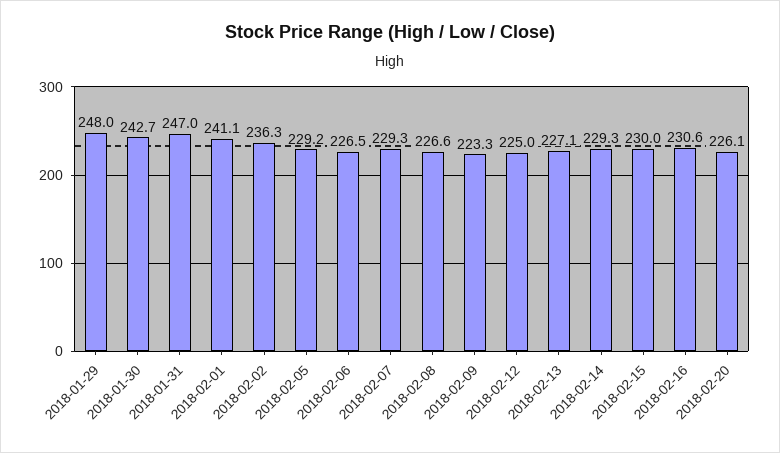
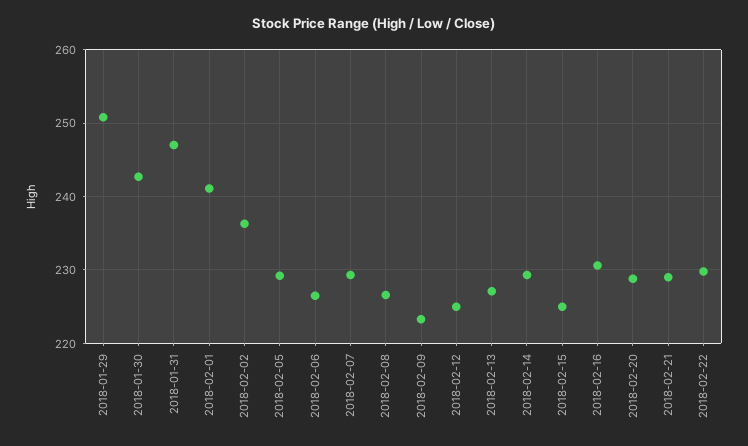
2018-01-29: 248 -> 251
2018-02-15: 230 -> 225
2018-02-20: 226.1 -> 229
2018-02-21: none -> 229
2018-02-22: none -> 230

